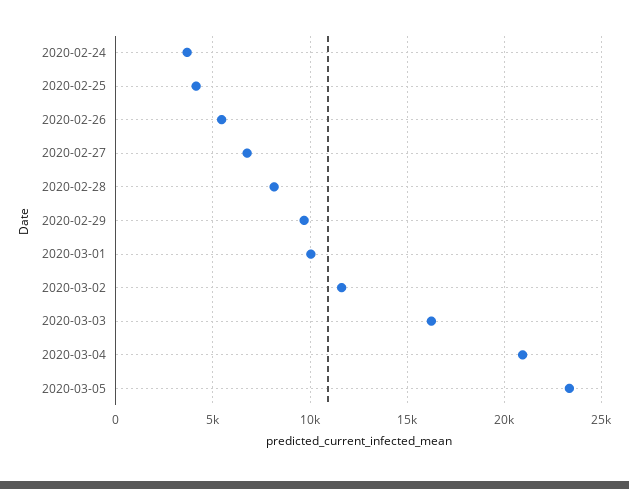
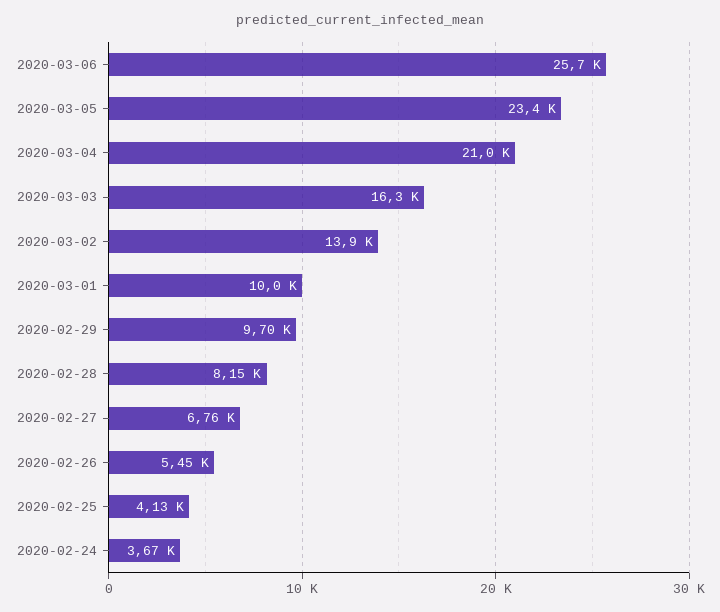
2020-03-02: 11500 -> 13900
2020-03-06: none -> 25700

